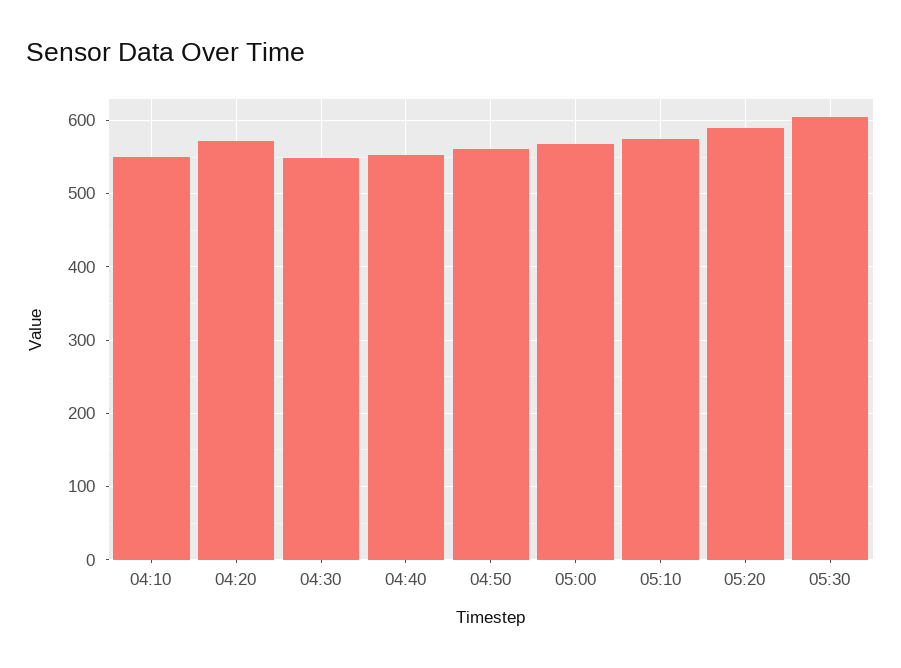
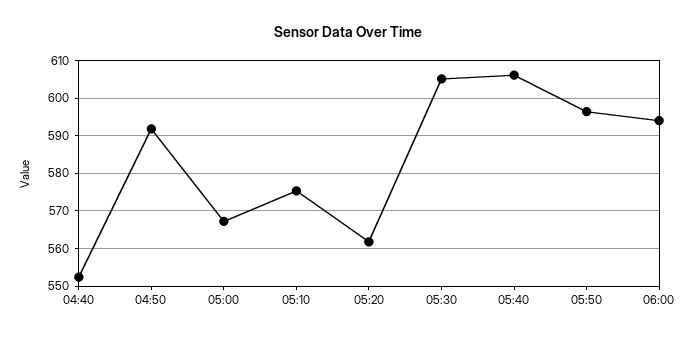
04:10: 550 -> none
04:20: 570 -> none
04:30: 550 -> none
04:50: 560 -> 592
05:20: 590 -> 562
05:40: none -> 606
05:50: none -> 596
06:00: none -> 594

